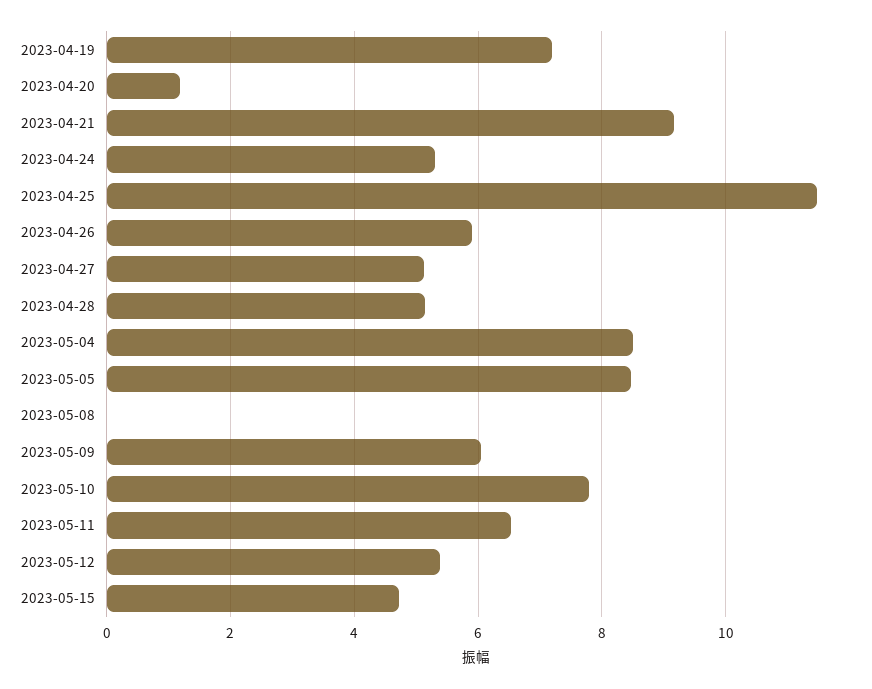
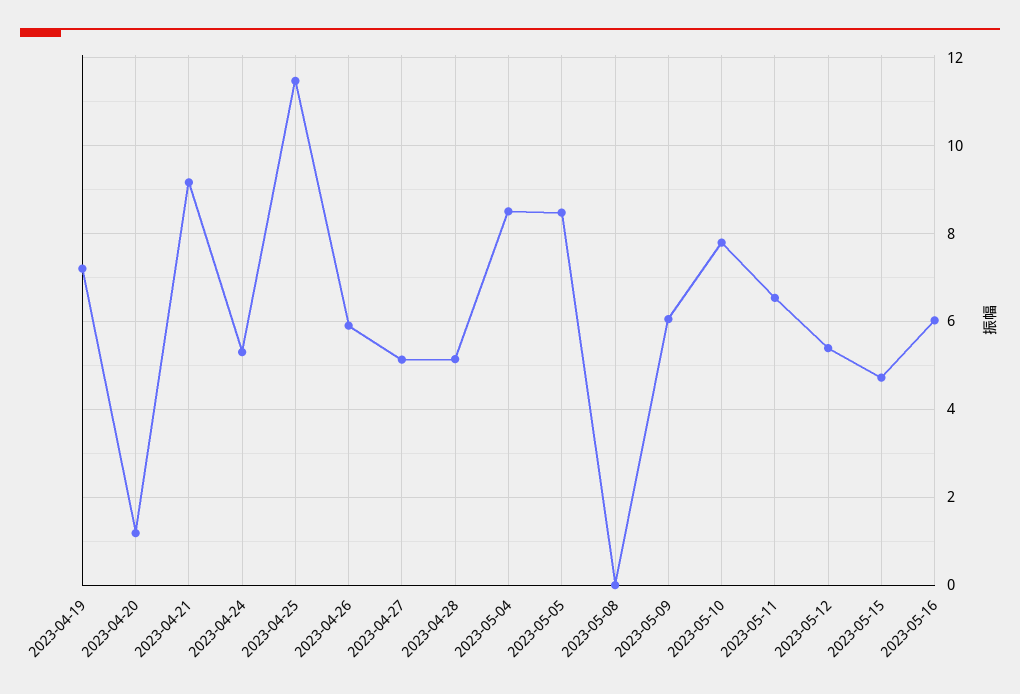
2023-05-16: none -> 6

